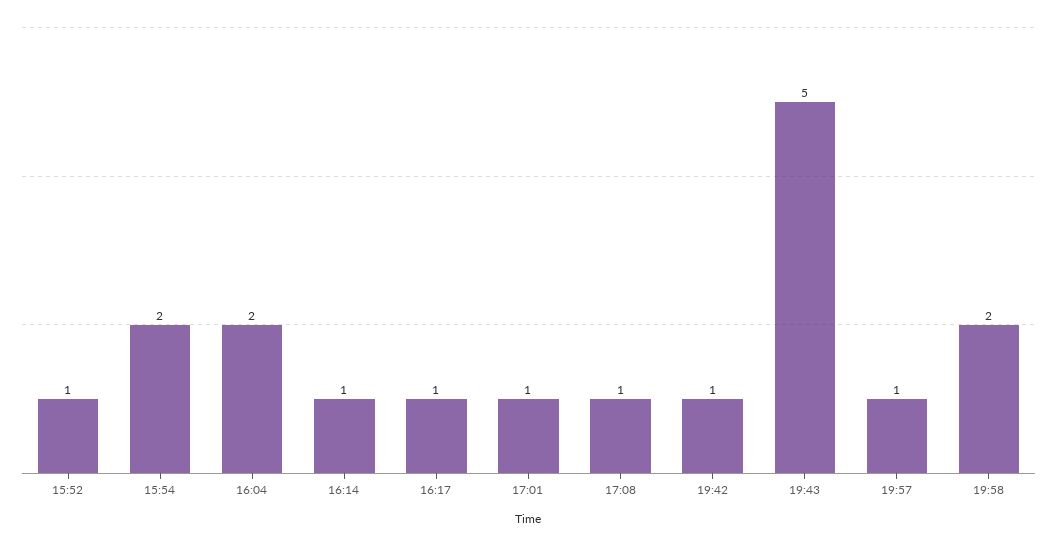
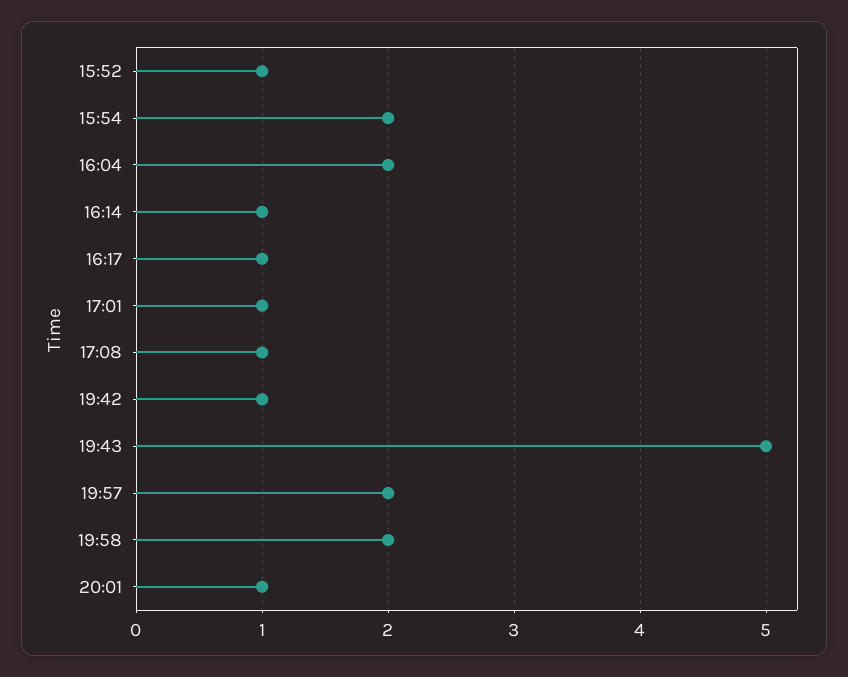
19:57: 1 -> 2
20:01: none -> 1

